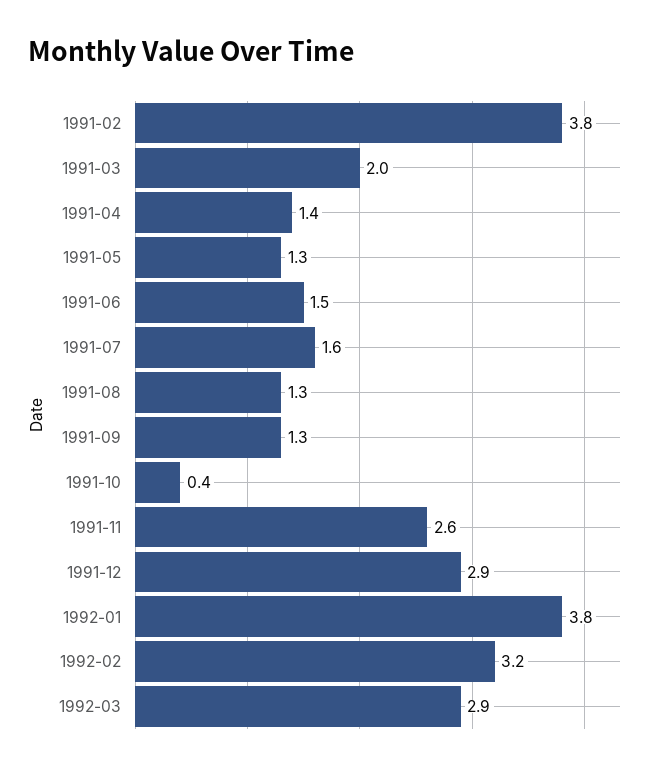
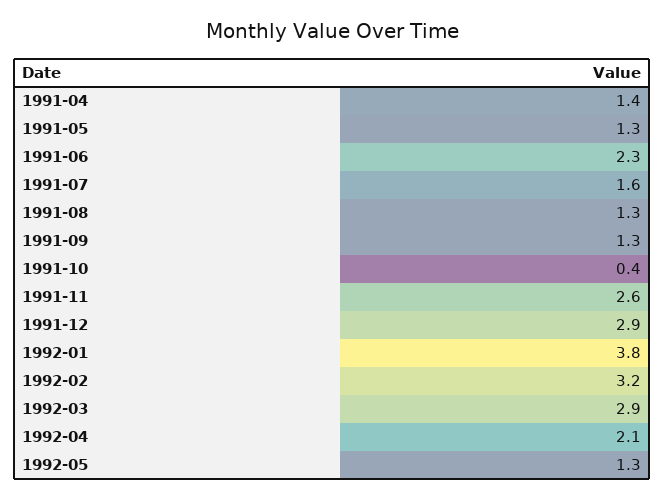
1991-02: 3.8 -> none
1991-03: 2 -> none
1991-06: 1.5 -> 2.3
1992-04: none -> 2.1
1992-05: none -> 1.3

